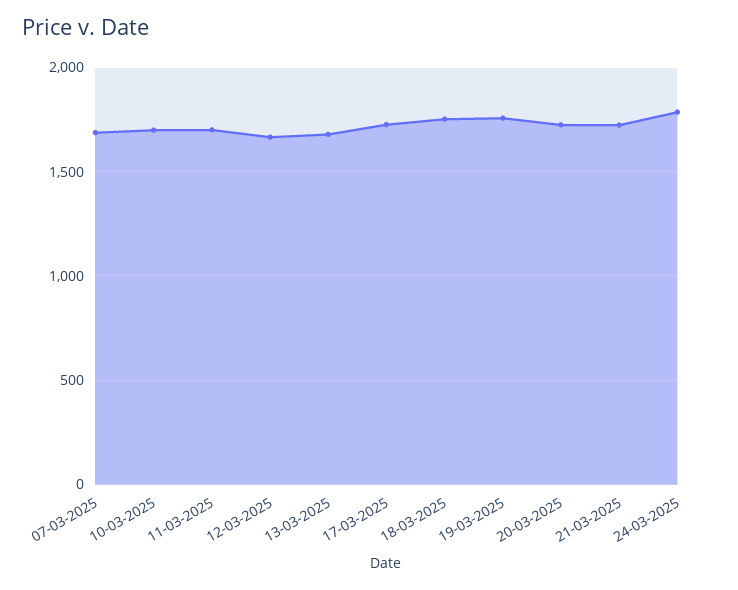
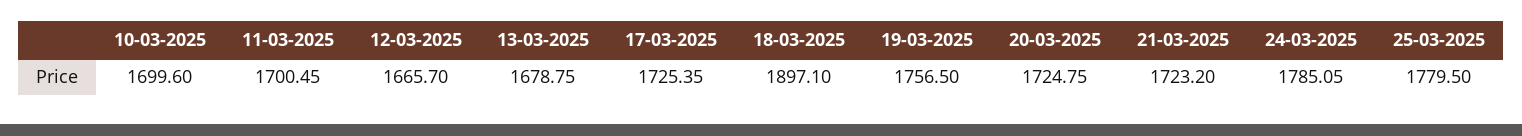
07-03-2025: 1700 -> none
18-03-2025: 1750 -> 1897.1
25-03-2025: none -> 1779.5

